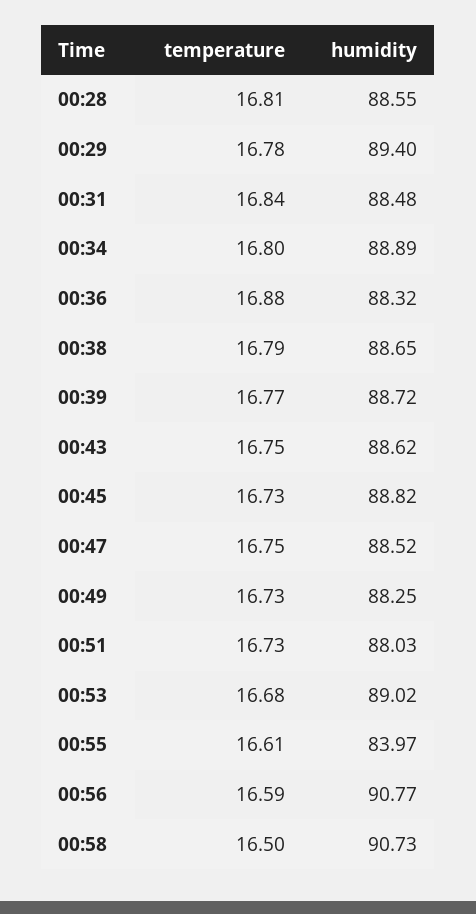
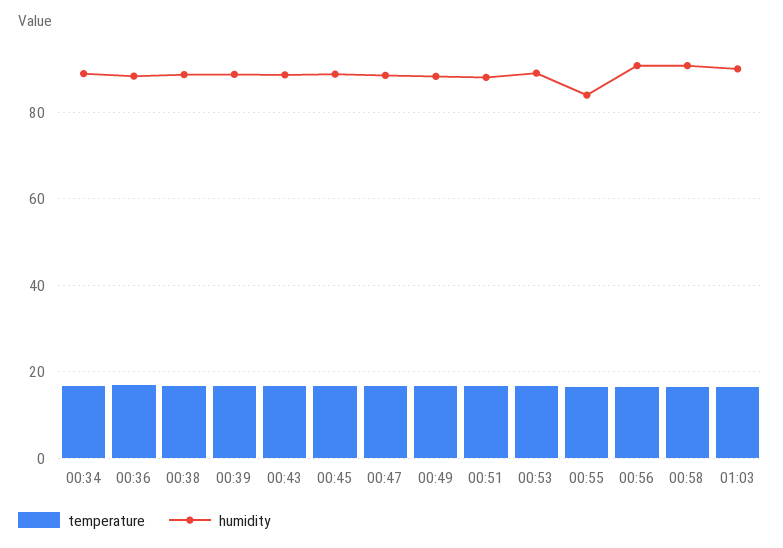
temperature, 00:28: 16.81 -> none
humidity, 00:28: 88.55 -> none
temperature, 00:29: 16.78 -> none
humidity, 00:29: 89.4 -> none
temperature, 00:31: 16.84 -> none
humidity, 00:31: 88.48 -> none
temperature, 01:03: none -> 16
humidity, 01:03: none -> 90

